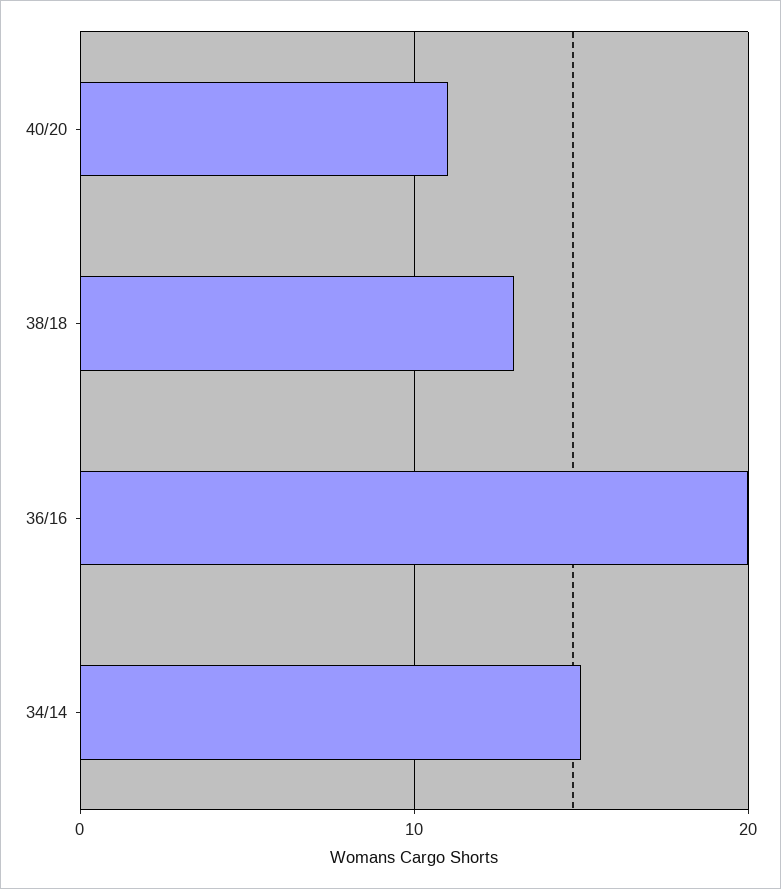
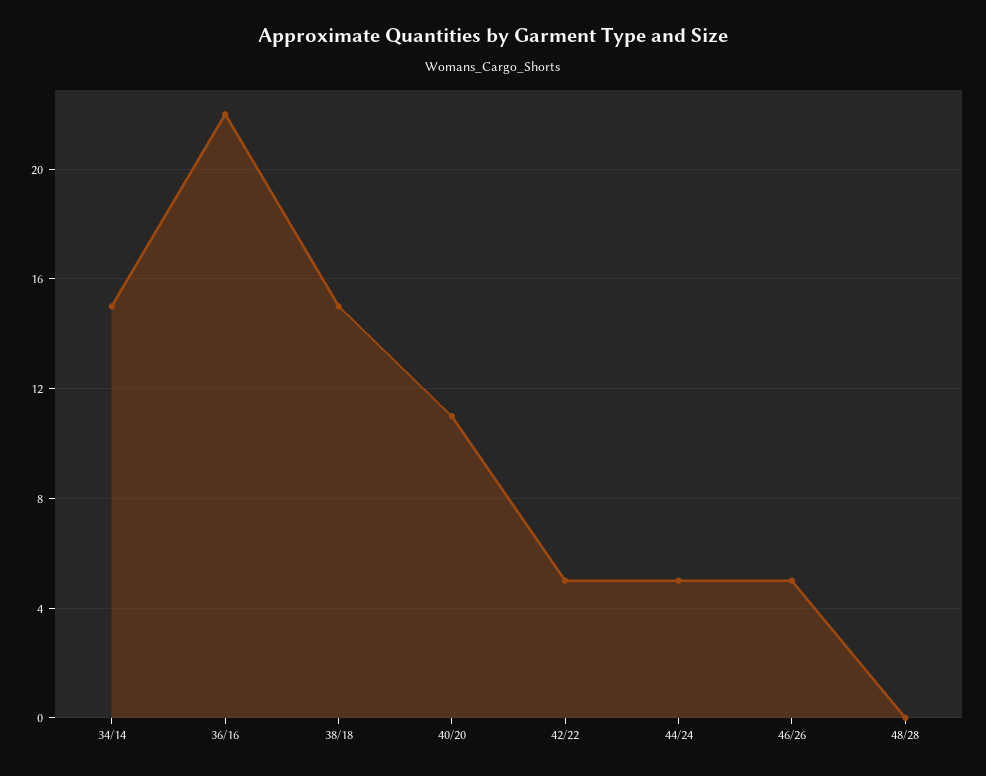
38/18: 13 -> 15
36/16: 20 -> 22
42/22: none -> 5
44/24: none -> 5
46/26: none -> 5
48/28: none -> 0

